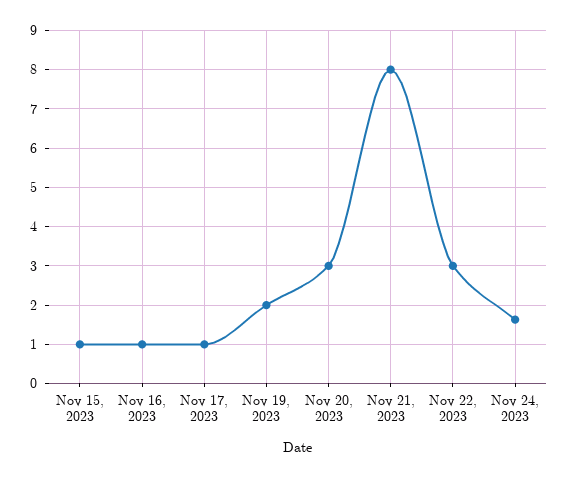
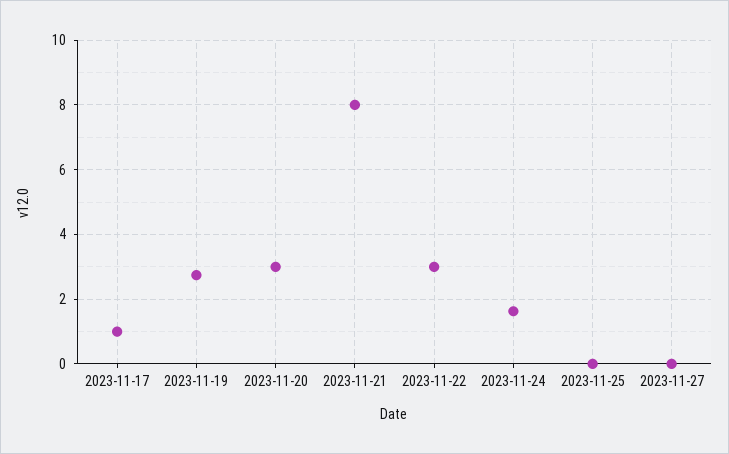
Nov 15, 2023: 1 -> none
Nov 16, 2023: 1 -> none
Nov 19, 2023: 2 -> 2.8
2023-11-25: none -> 0
2023-11-27: none -> 0

